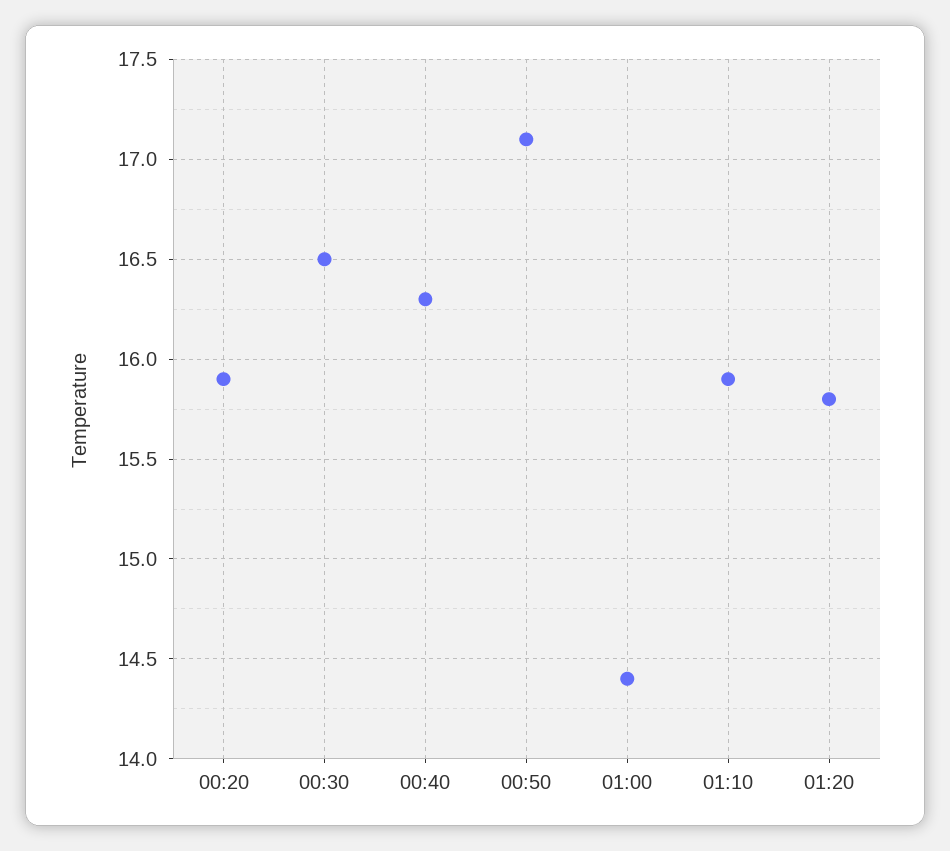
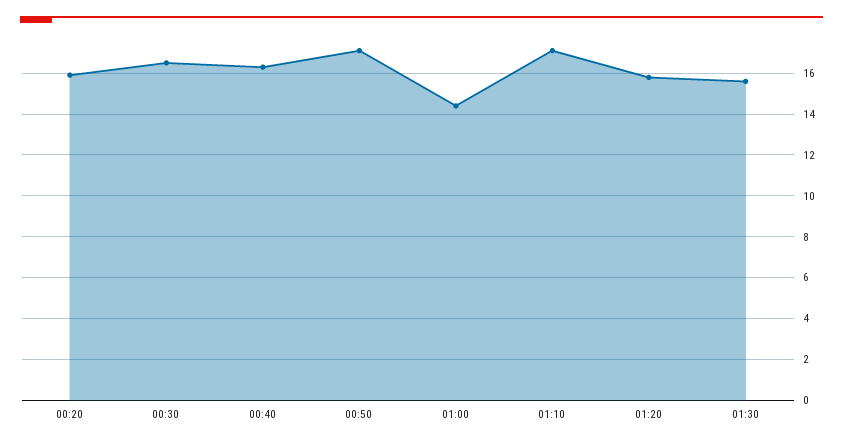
01:10: 15.9 -> 17
01:30: none -> 15.5

